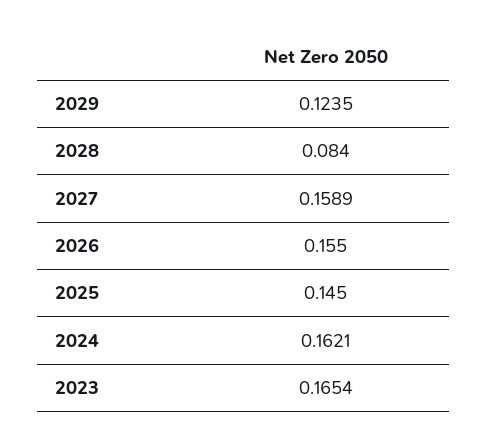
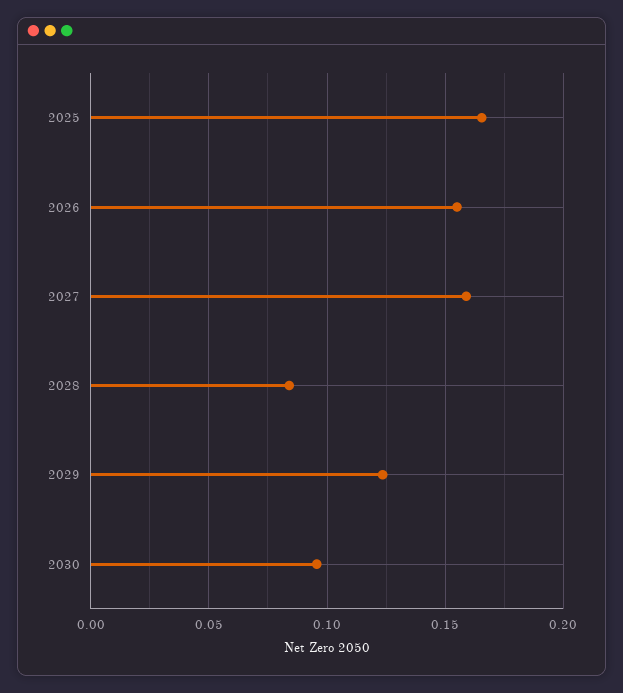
2025: 0.145 -> 0.165
2024: 0.1621 -> none
2023: 0.1654 -> none
2030: none -> 0.095

